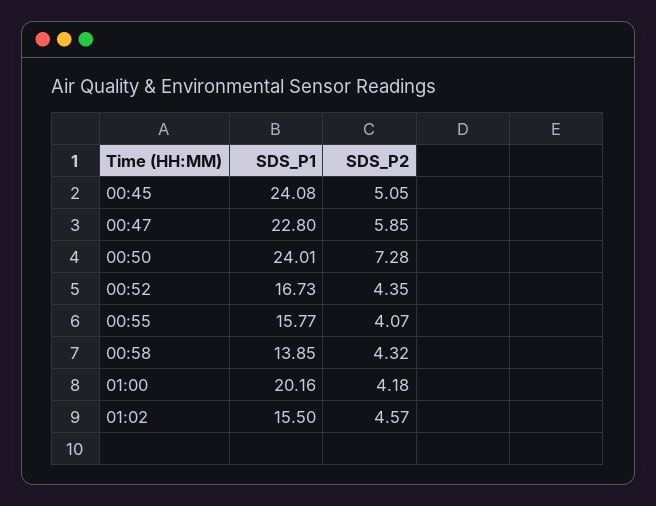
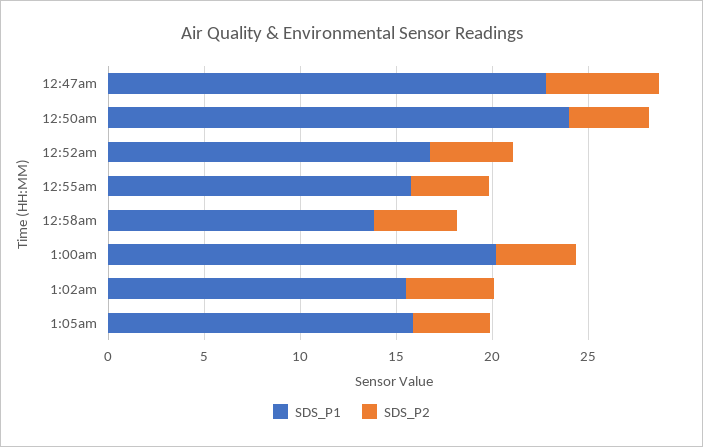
SDS_P1, 00:45: 24.08 -> none
SDS_P2, 00:45: 5.05 -> none
SDS_P2, 00:50: 7.28 -> 4
SDS_P1, 1:05am: none -> 16
SDS_P2, 1:05am: none -> 4

